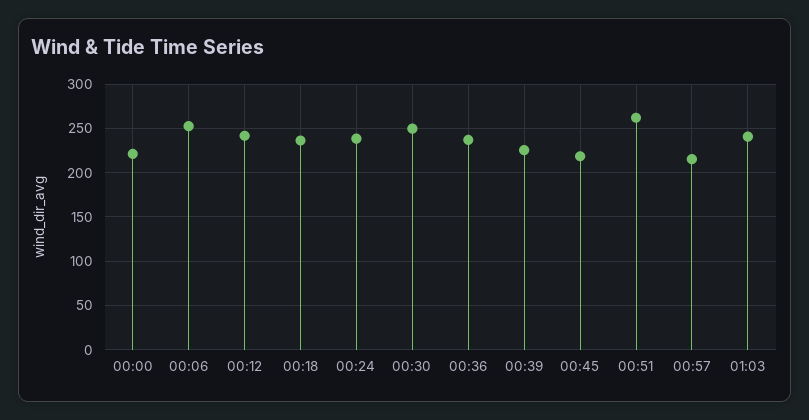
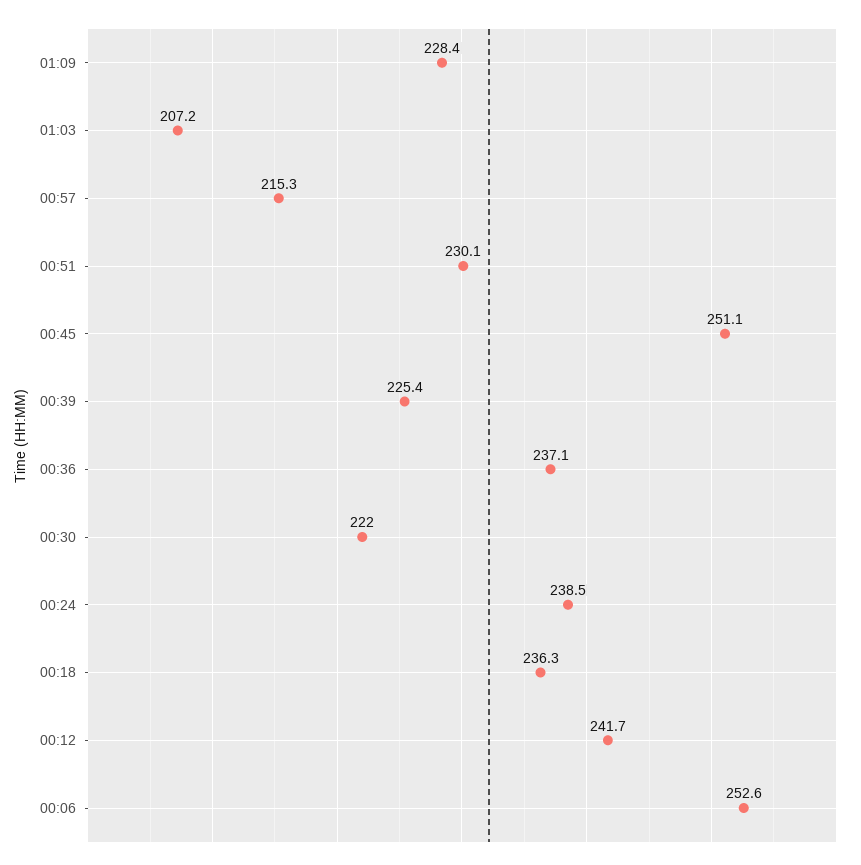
00:00: 220 -> none
00:30: 250 -> 222
00:45: 220 -> 251.1
00:51: 260 -> 230.1
01:03: 240 -> 207.2
01:09: none -> 228.4

